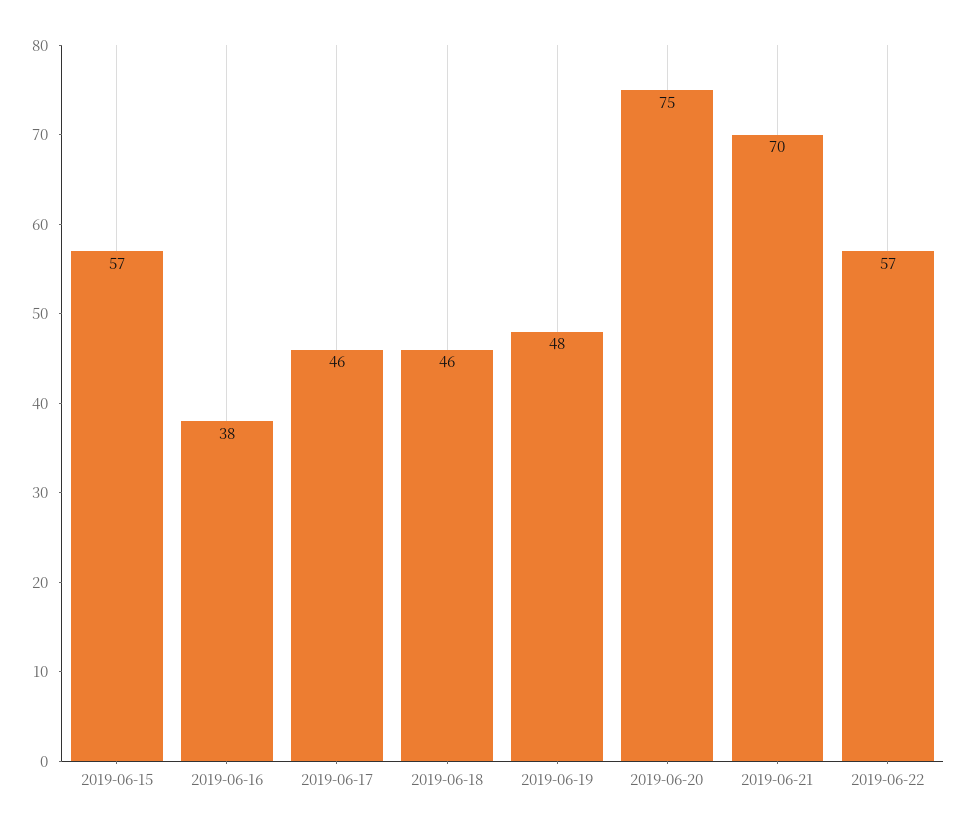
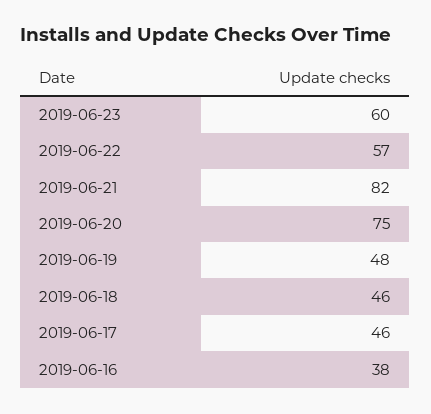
2019-06-15: 57 -> none
2019-06-21: 70 -> 82
2019-06-23: none -> 60

